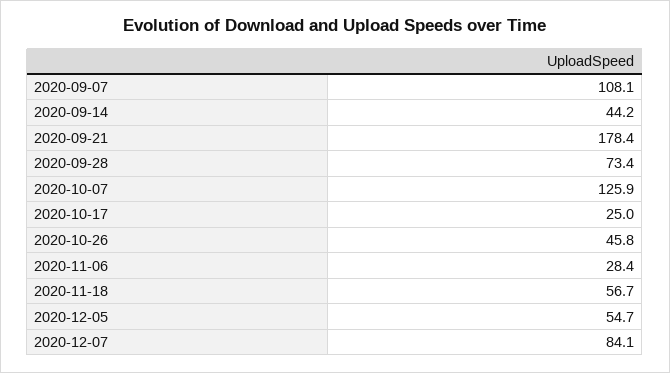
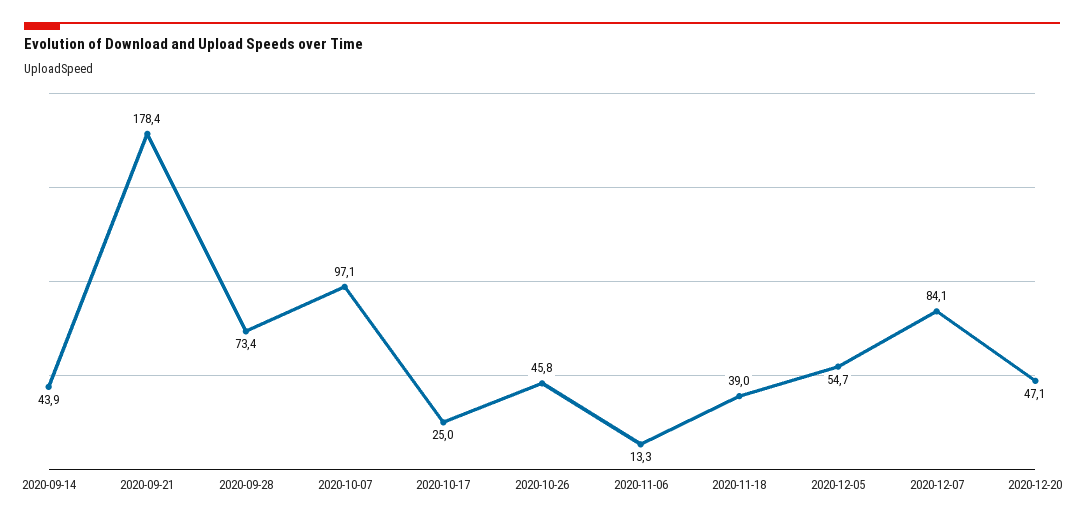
2020-09-07: 108.1 -> none
2020-09-14: 44.2 -> 43.9
2020-10-07: 125.9 -> 97.1
2020-11-06: 28.4 -> 13.3
2020-11-18: 56.7 -> 39
2020-12-20: none -> 47.1

